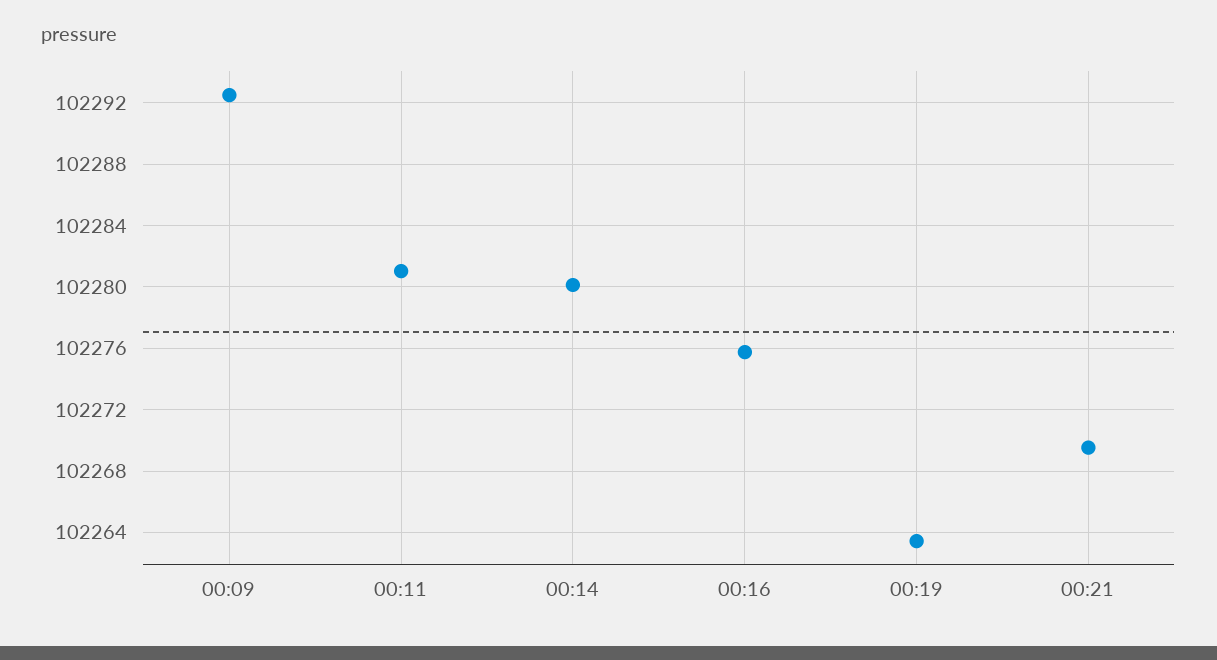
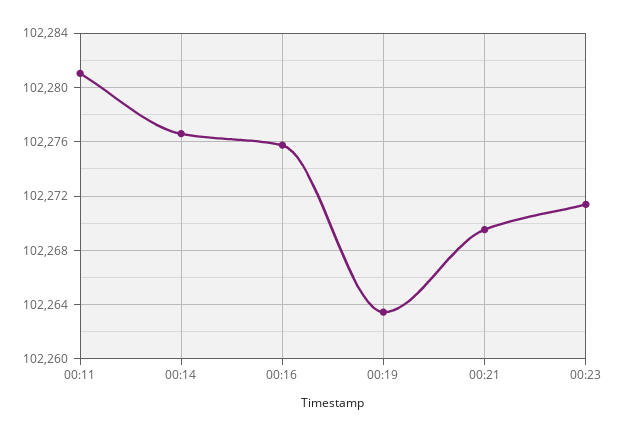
00:09: 102292.5 -> none
00:14: 102280 -> 102276.5
00:23: none -> 102271.5

